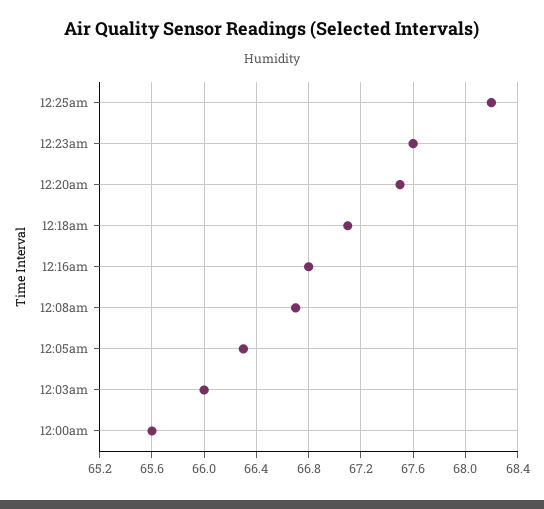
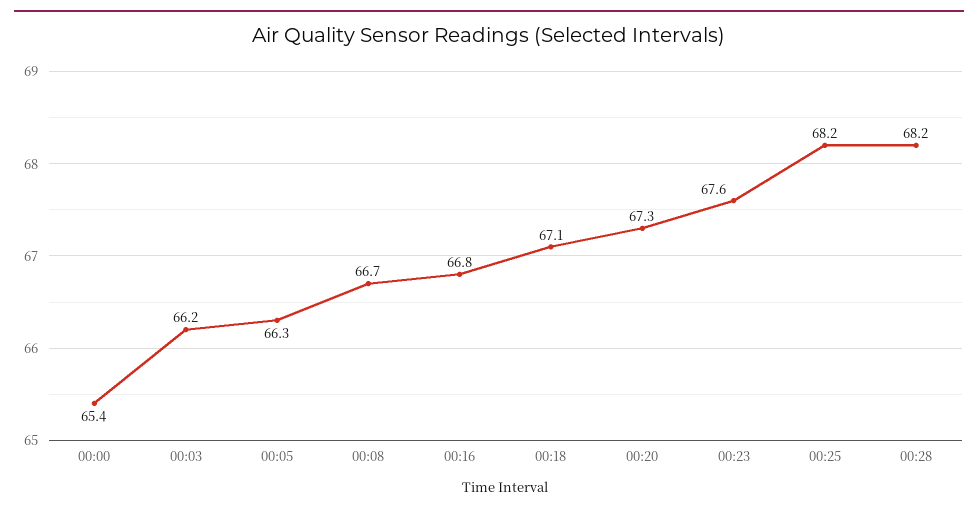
12:20am: 67.5 -> 67.3
12:03am: 66 -> 66.2
12:00am: 65.6 -> 65.4
00:28: none -> 68.2

